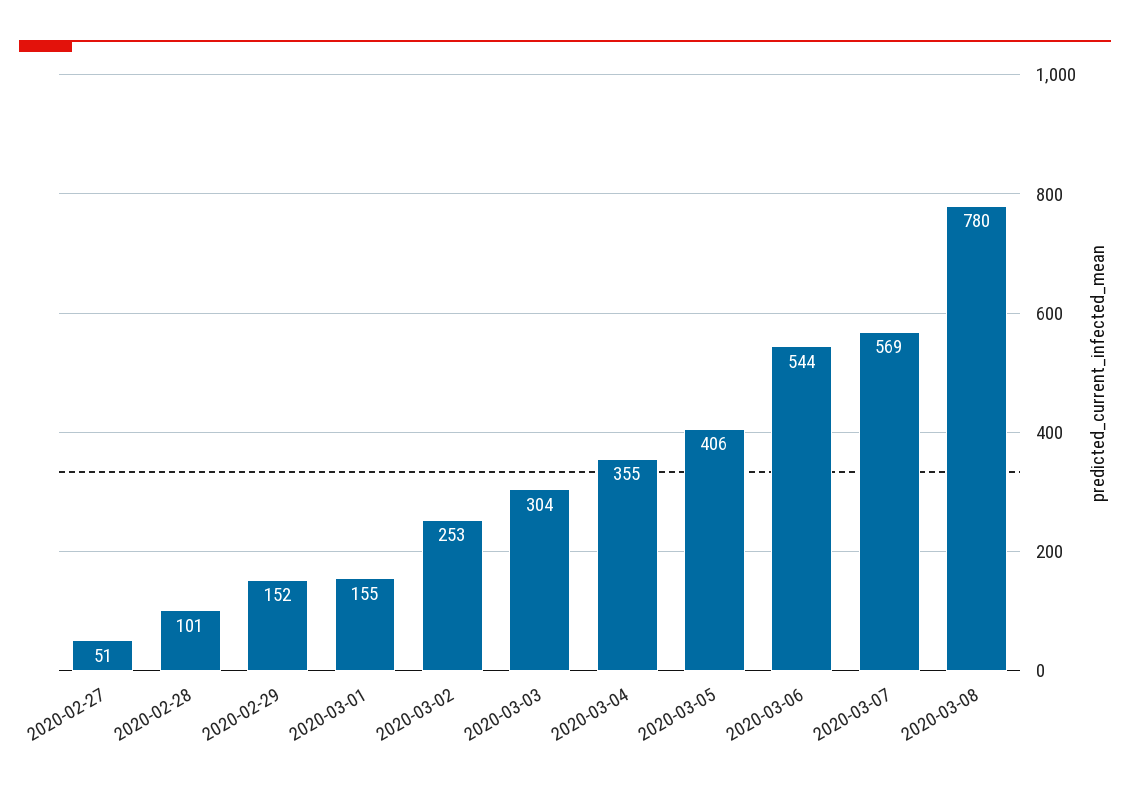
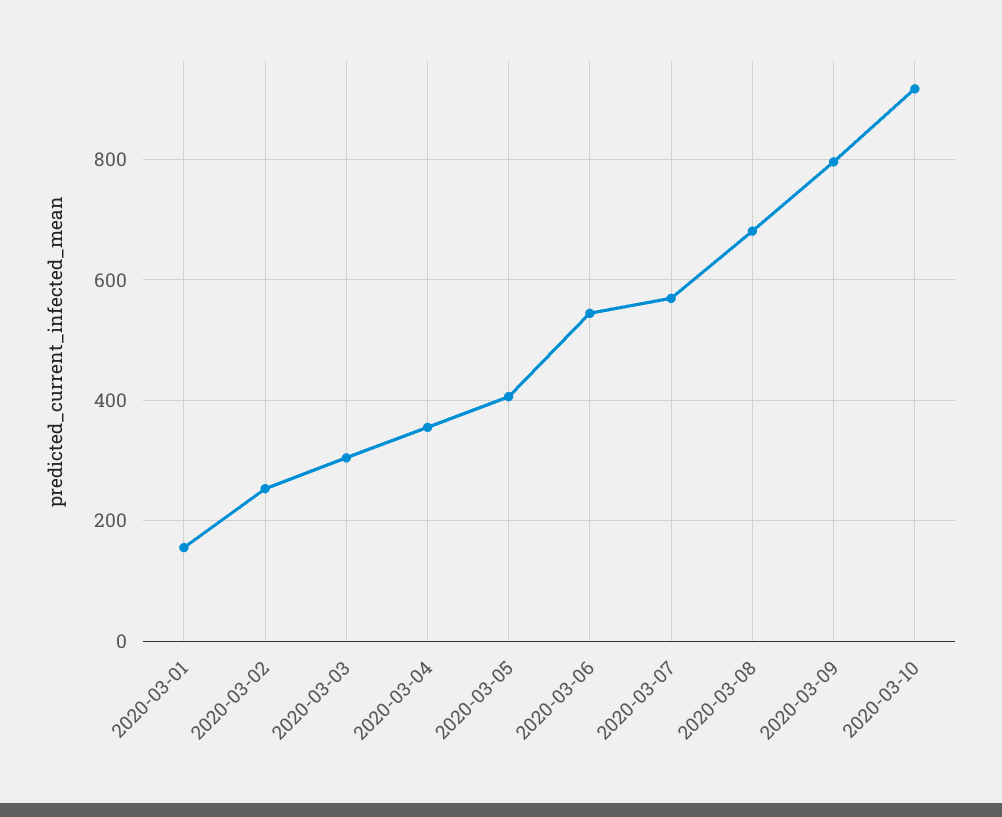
2020-02-27: 51 -> none
2020-02-28: 101 -> none
2020-02-29: 152 -> none
2020-03-08: 780 -> 680
2020-03-09: none -> 800
2020-03-10: none -> 920

